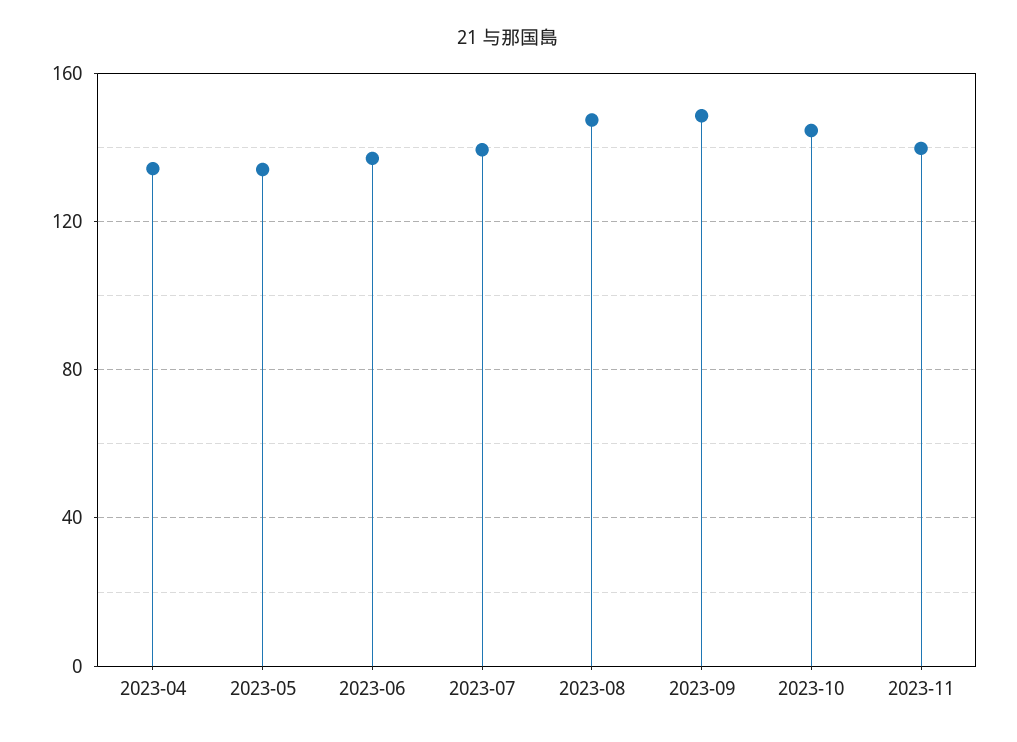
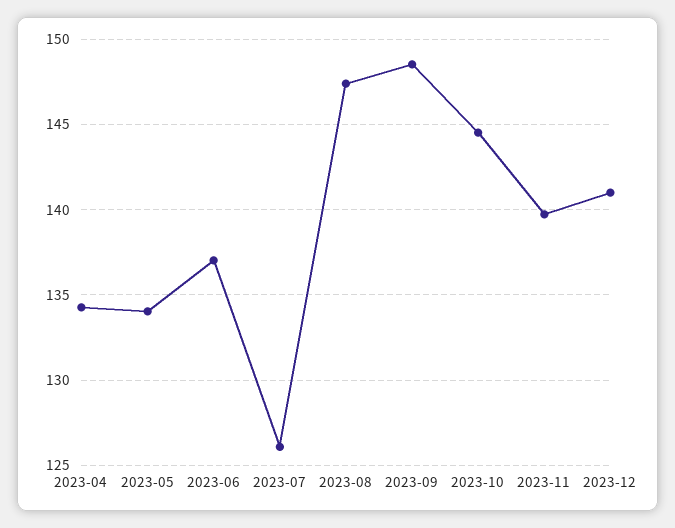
2023-07: 140 -> 126
2023-12: none -> 141

